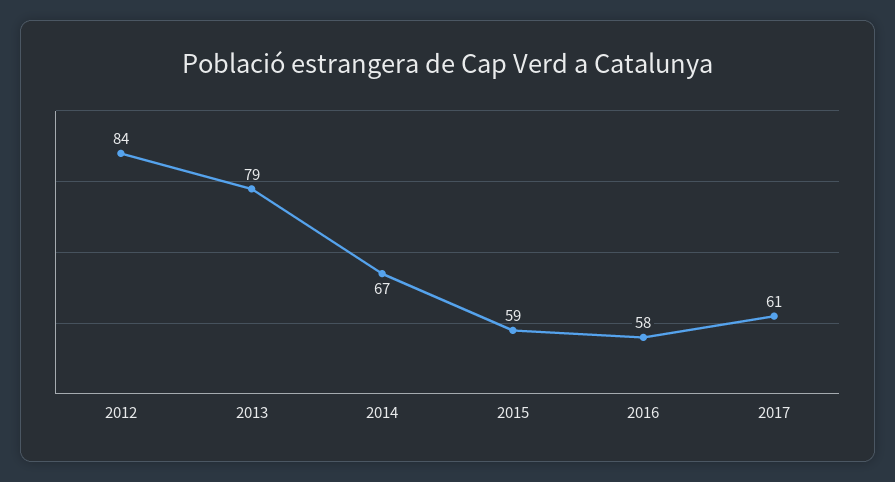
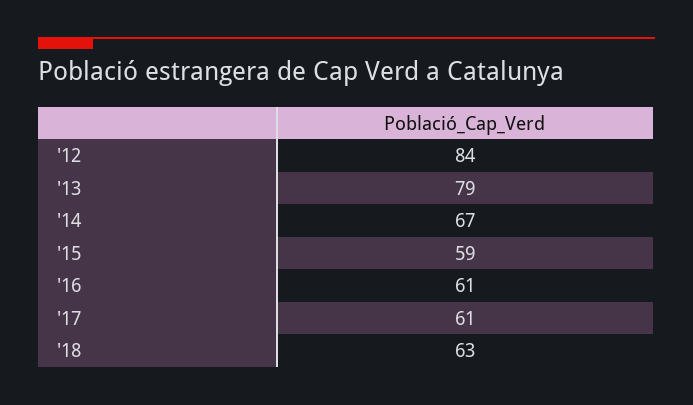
2016: 58 -> 61
'18: none -> 63

